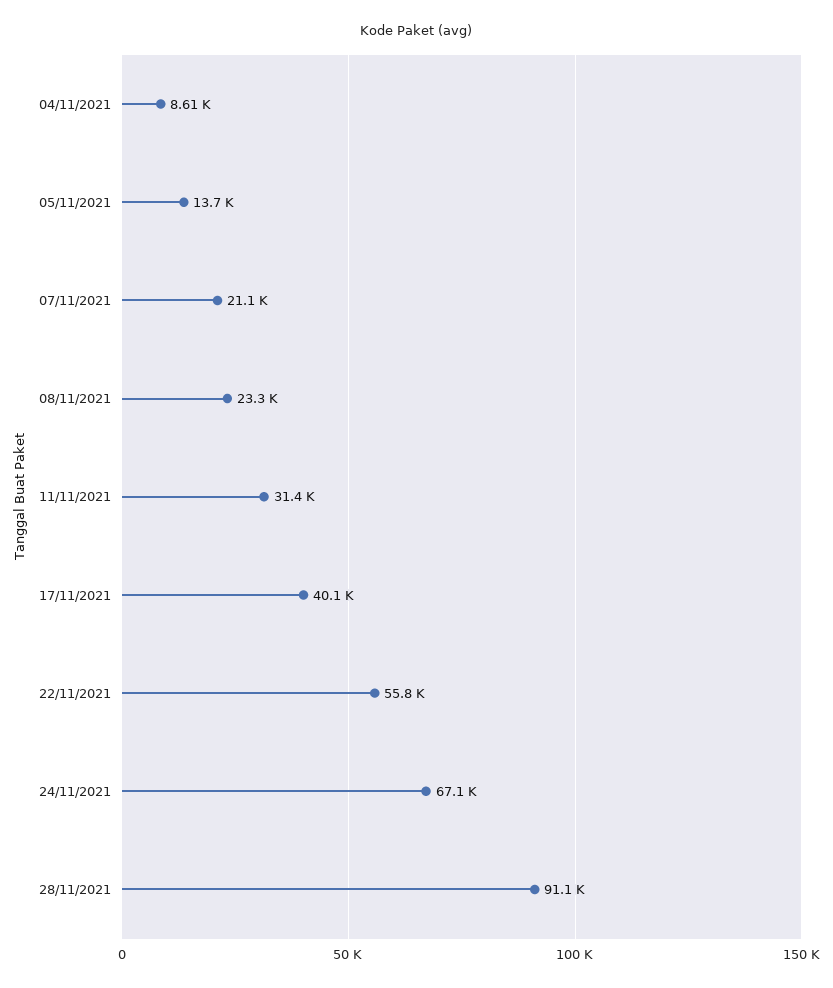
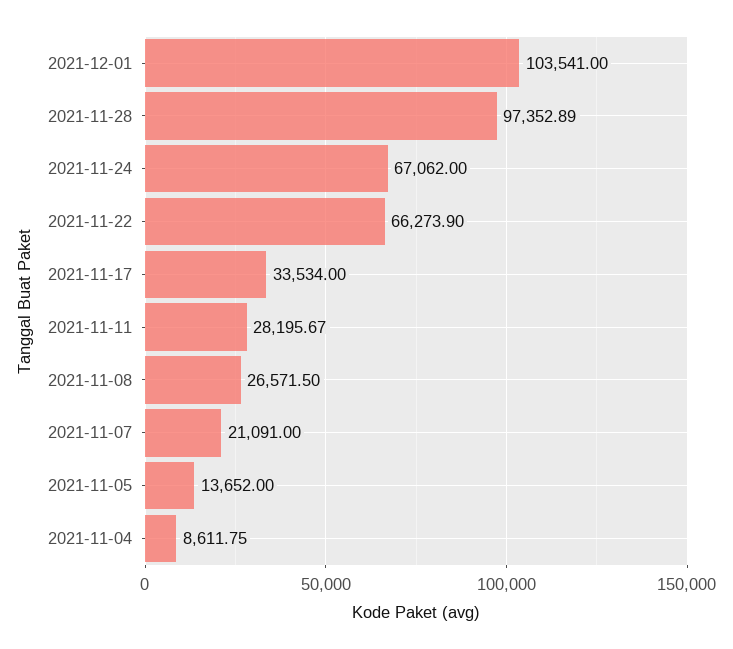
08/11/2021: 23300 -> 26571.5
11/11/2021: 31400 -> 28195.67
17/11/2021: 40100 -> 33534
22/11/2021: 55800 -> 66273.9
28/11/2021: 91100 -> 97352.89
2021-12-01: none -> 103541

